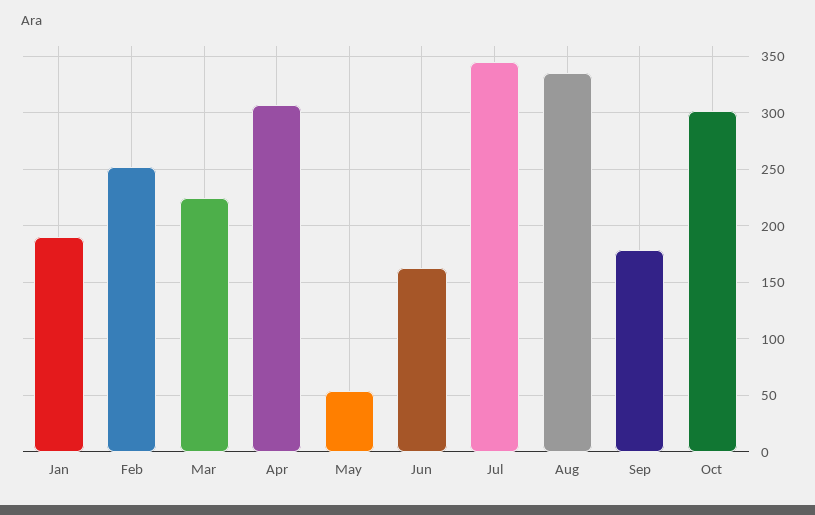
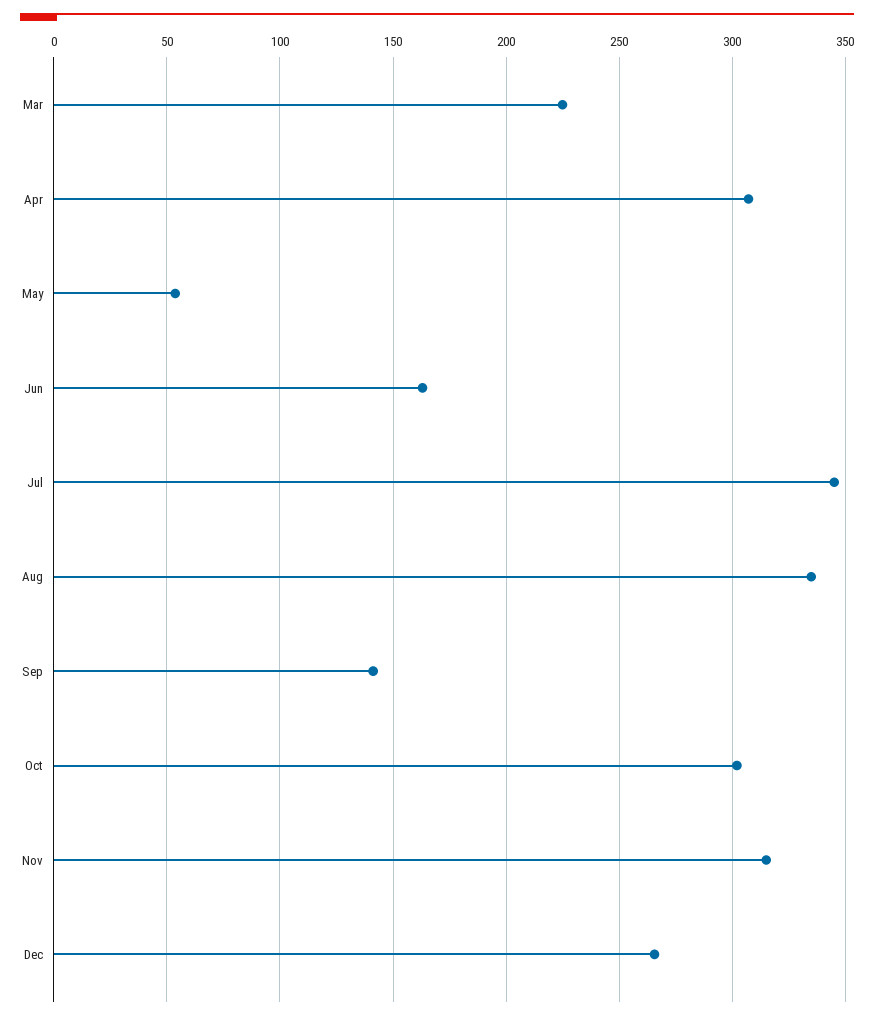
Jan: 190 -> none
Feb: 250 -> none
Sep: 180 -> 140
Nov: none -> 315
Dec: none -> 265

